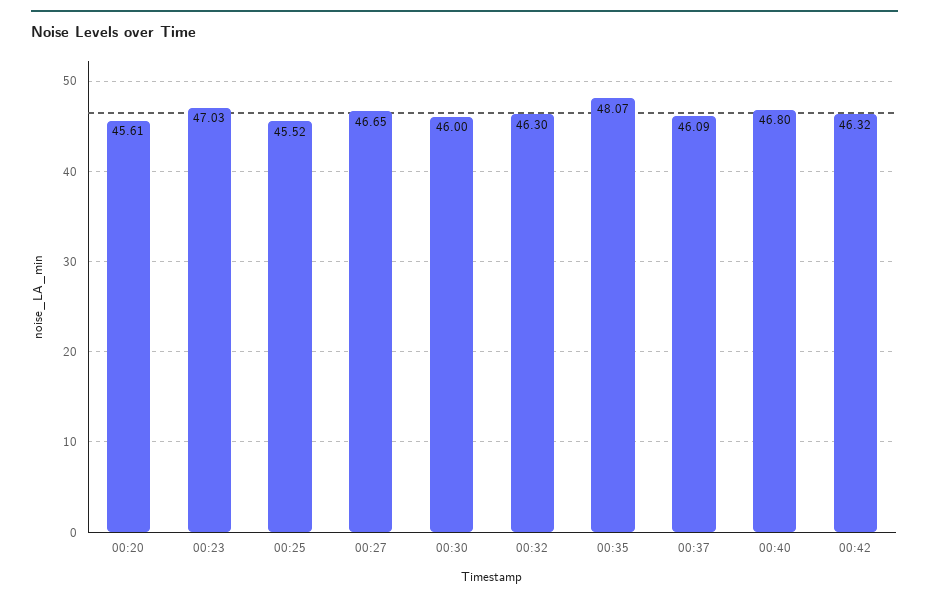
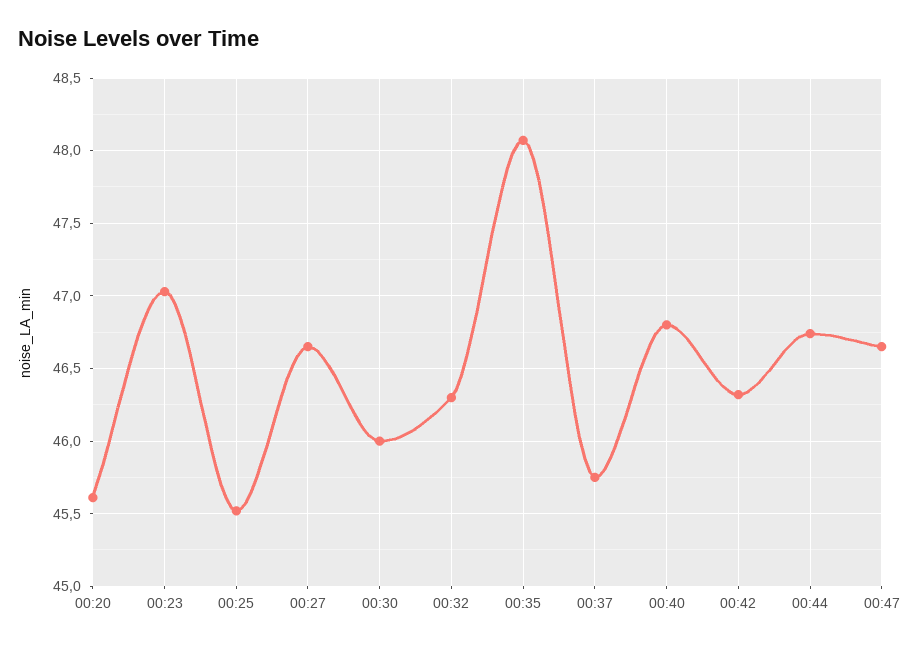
00:37: 46.09 -> 45.75
00:44: none -> 46.75
00:47: none -> 46.65

